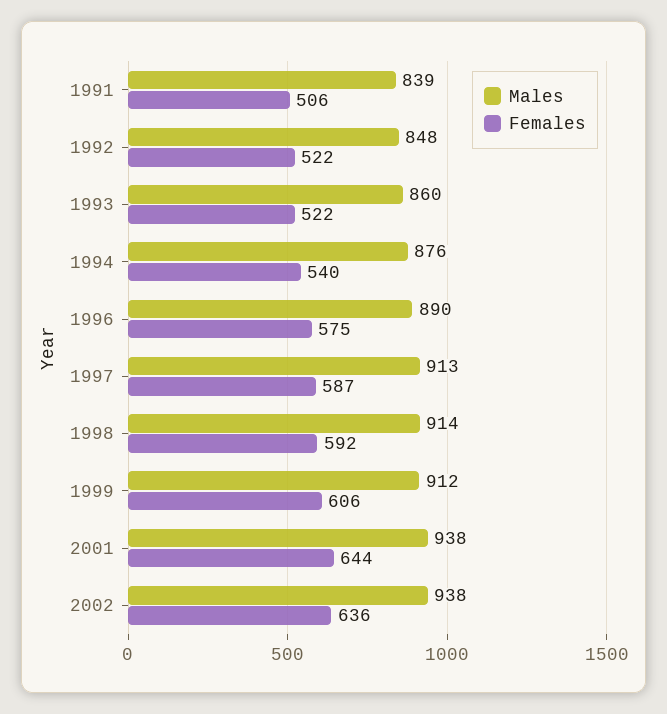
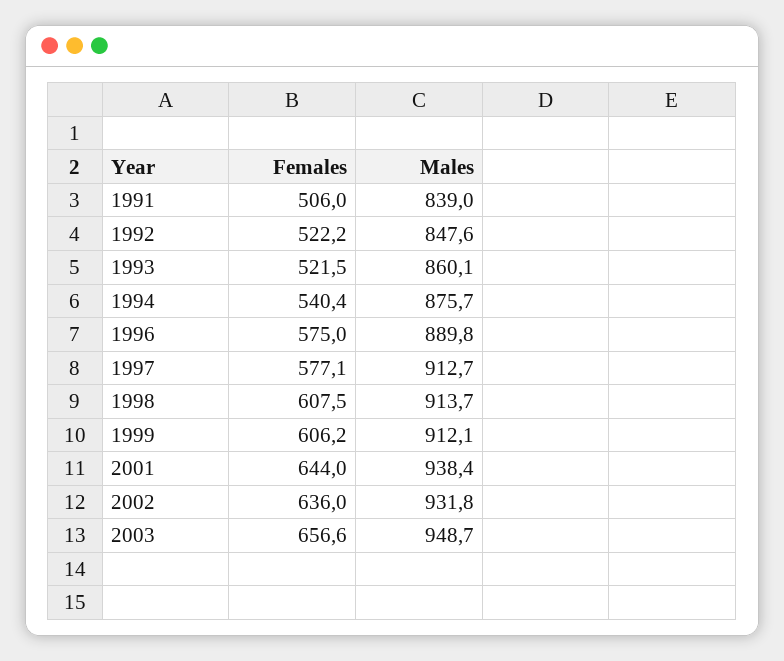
Females, 1997: 587 -> 577.1
Females, 1998: 592 -> 607.5
Males, 2002: 938 -> 931.8
Females, 2003: none -> 656.6
Males, 2003: none -> 948.7

